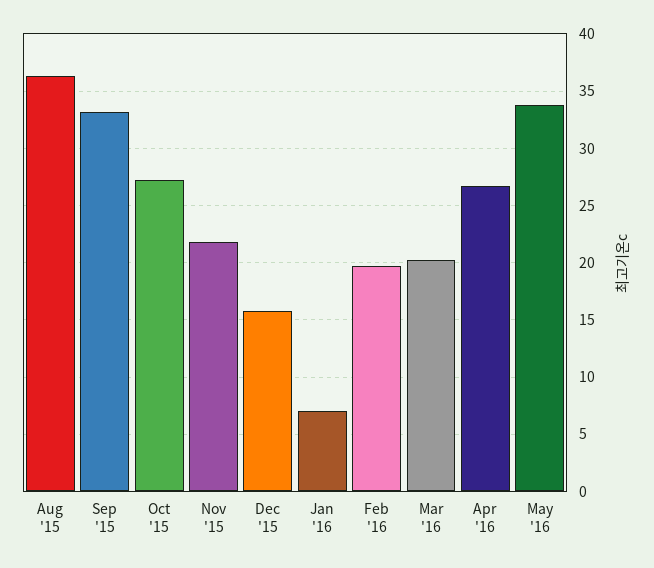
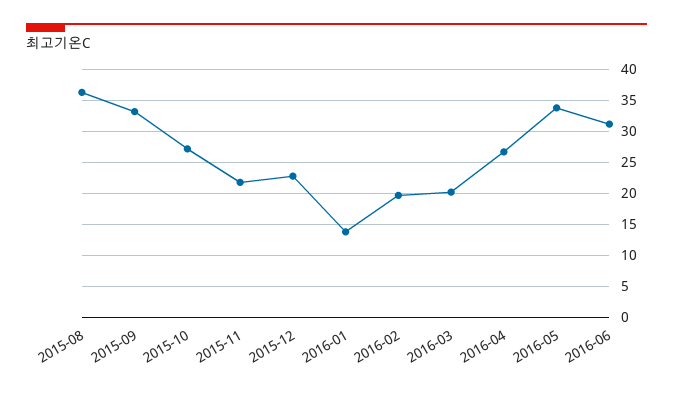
Dec '15: 16 -> 23
Jan '16: 7 -> 14
2016-06: none -> 31

